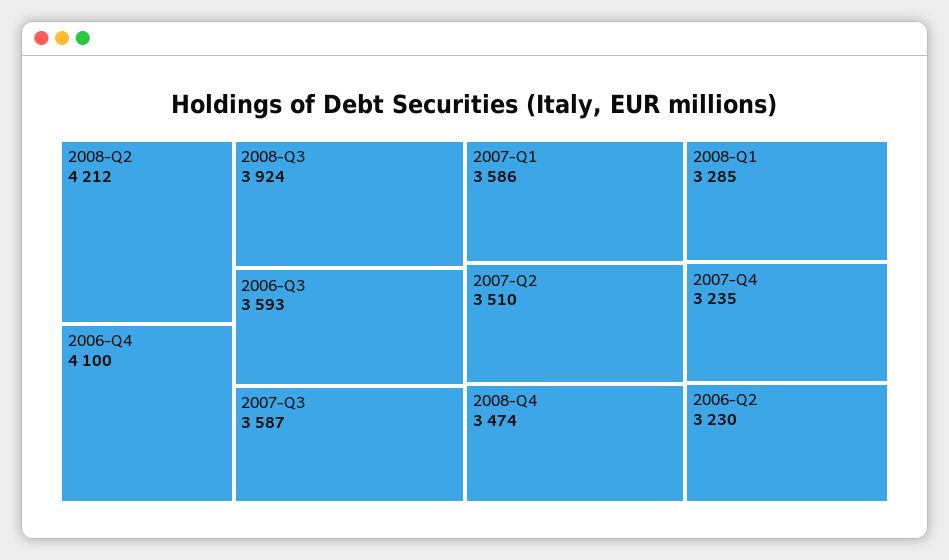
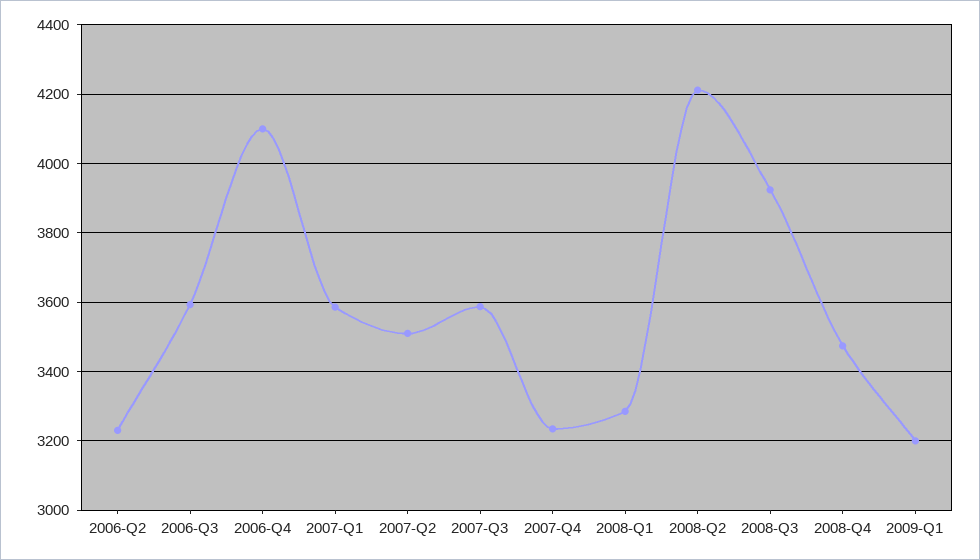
2009-Q1: none -> 3200

